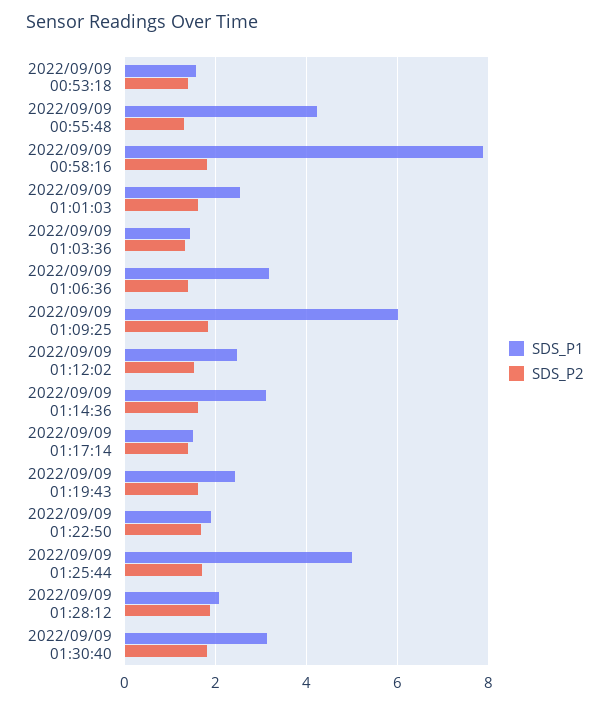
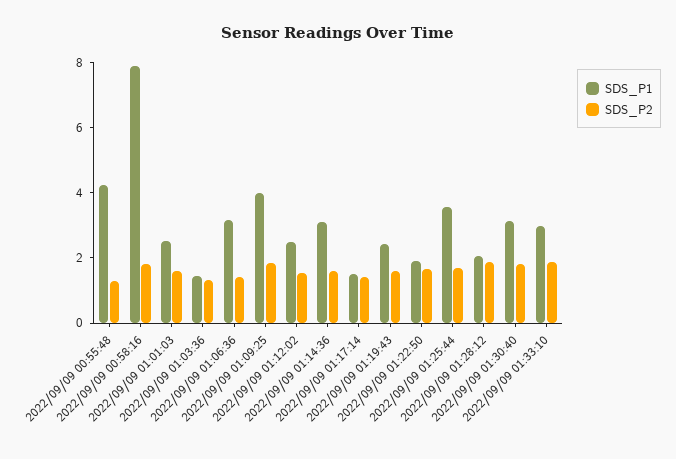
SDS_P1, 2022/09/09 00:53:18: 1.6 -> none
SDS_P2, 2022/09/09 00:53:18: 1.4 -> none
SDS_P1, 2022/09/09 01:09:25: 6 -> 4
SDS_P1, 2022/09/09 01:25:44: 5 -> 3.5
SDS_P1, 2022/09/09 01:33:10: none -> 3
SDS_P2, 2022/09/09 01:33:10: none -> 2

